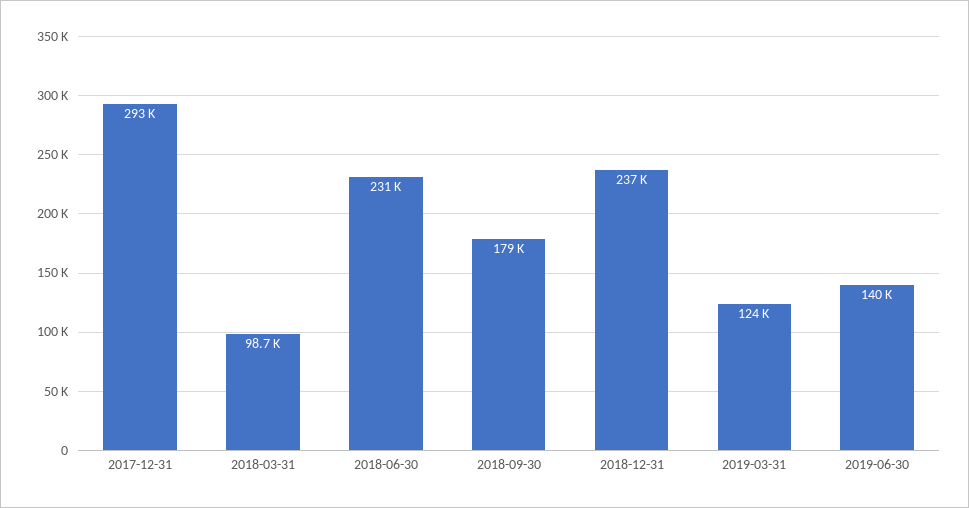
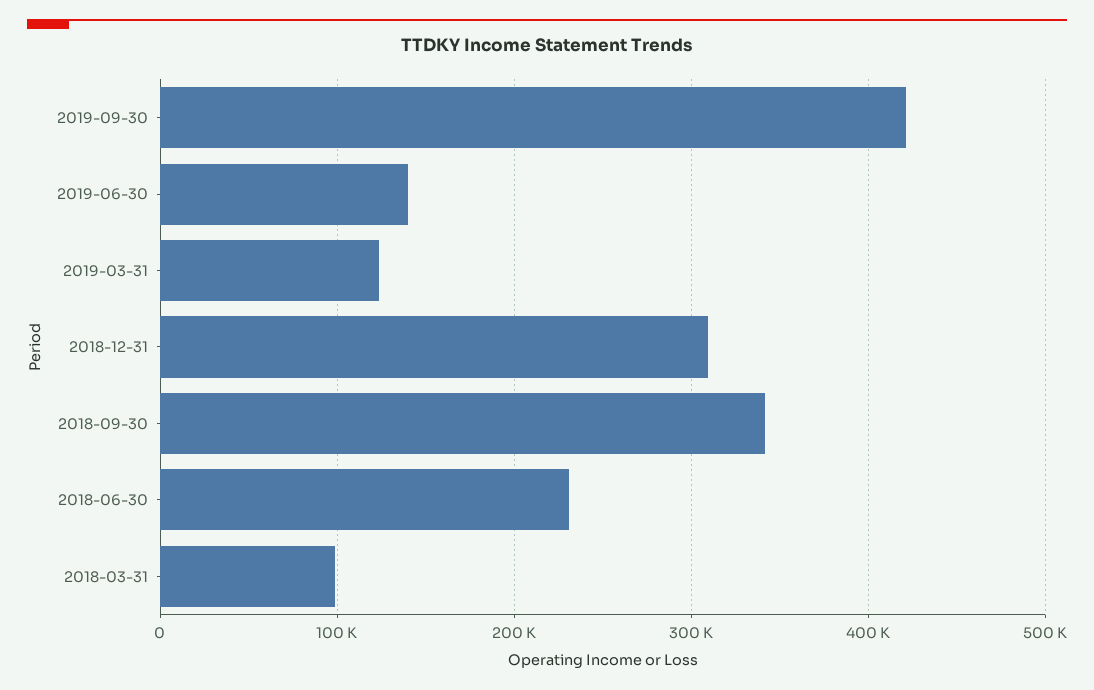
2017-12-31: 293000 -> none
2018-09-30: 179000 -> 340000
2018-12-31: 237000 -> 310000
2019-09-30: none -> 420000

